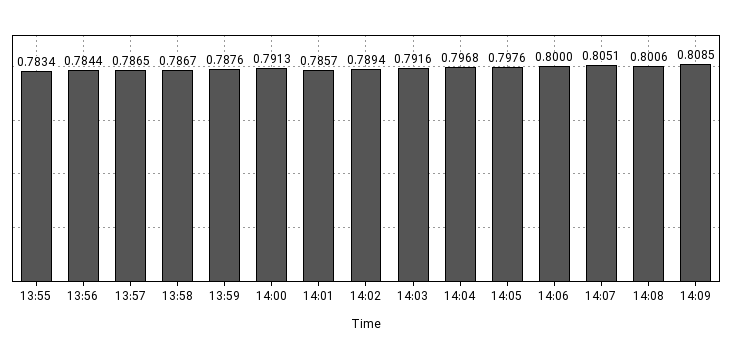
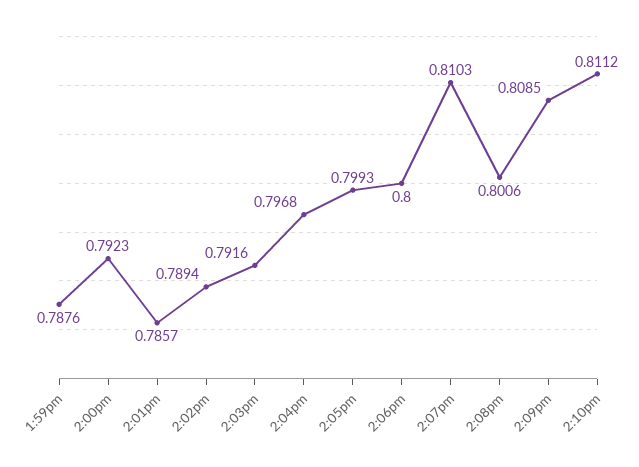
13:55: 0.7834 -> none
13:56: 0.7844 -> none
13:57: 0.7865 -> none
13:58: 0.7867 -> none
14:00: 0.7913 -> 0.7923
14:05: 0.7976 -> 0.7993
14:07: 0.8051 -> 0.8103
2:10pm: none -> 0.8112

